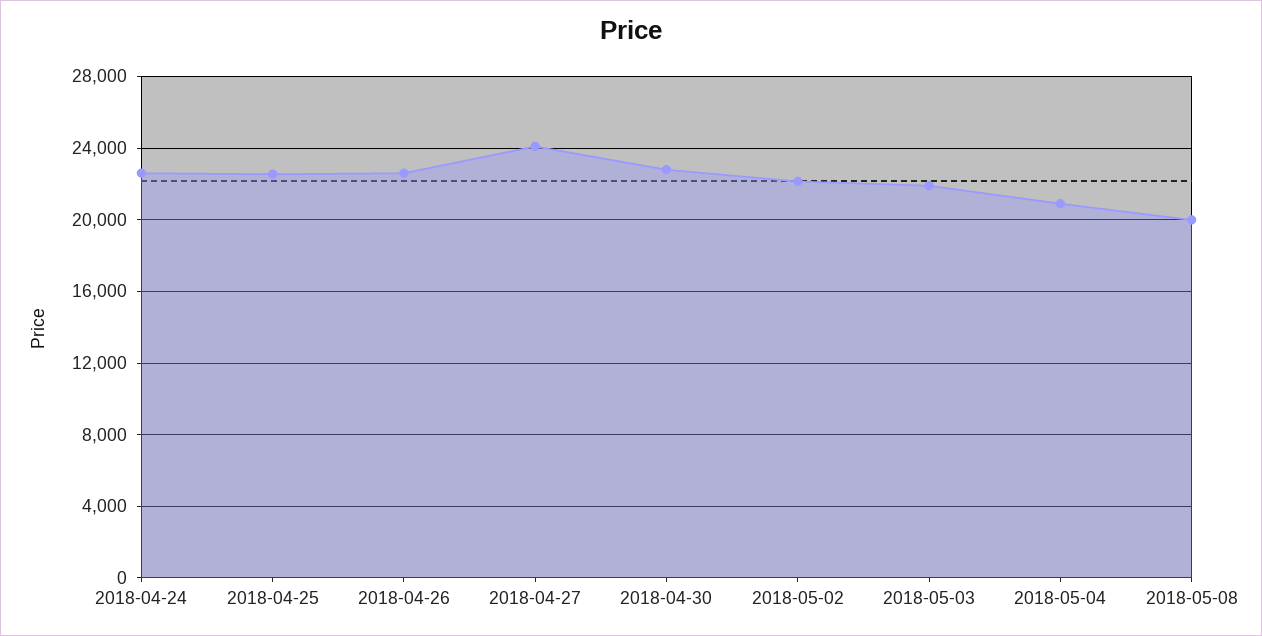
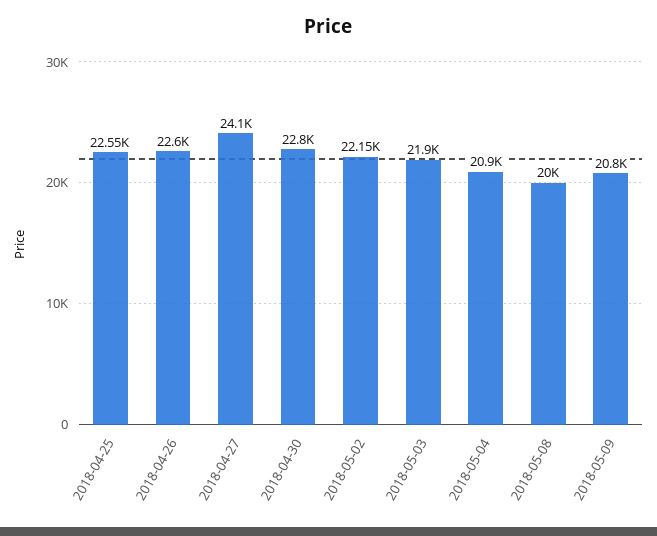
2018-04-24: 22500 -> none
2018-05-09: none -> 20800

